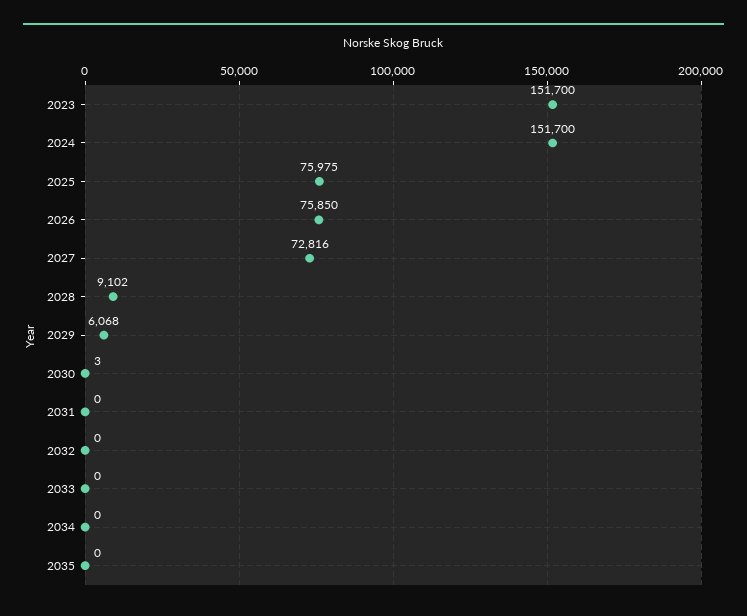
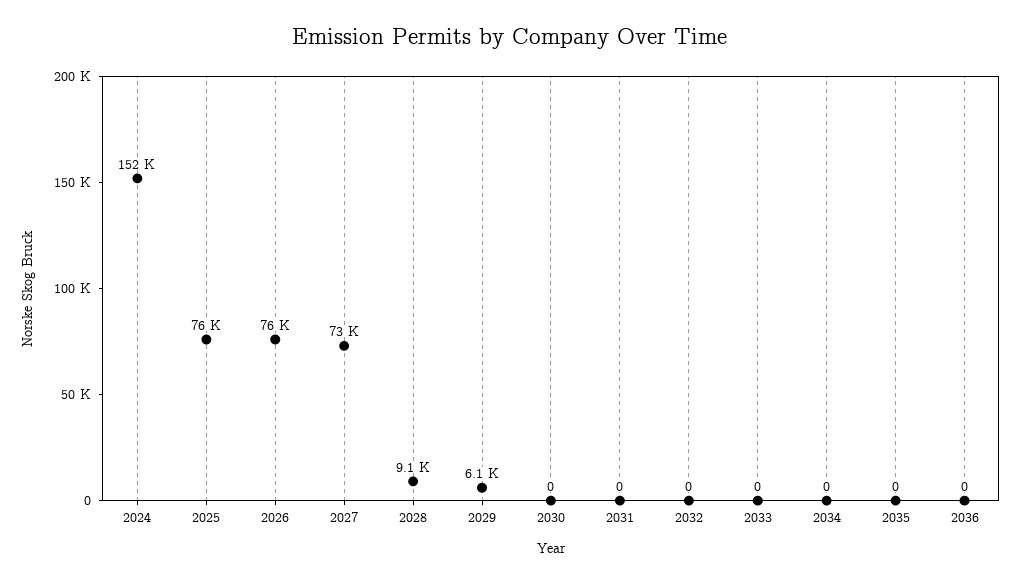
2023: 151700 -> none
2030: 3 -> 0
2036: none -> 0

